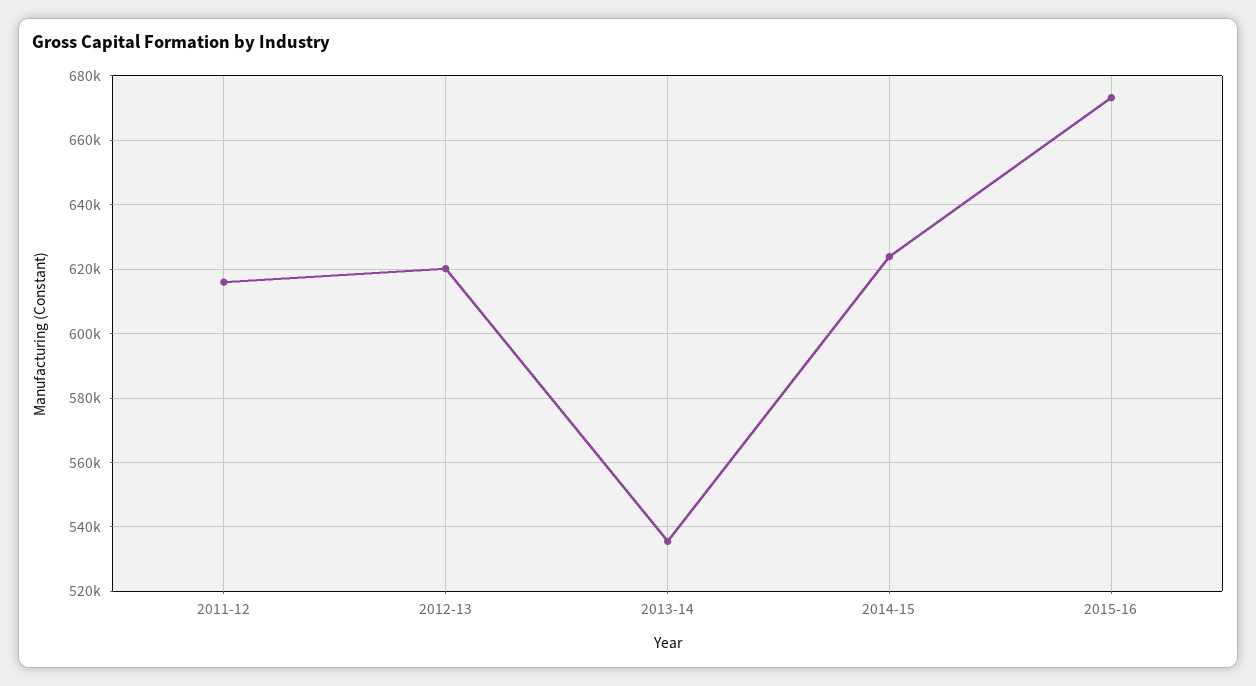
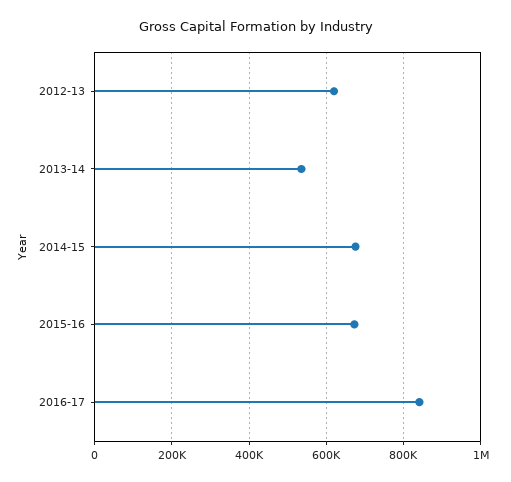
2011-12: 616000 -> none
2014-15: 624000 -> 680000
2016-17: none -> 840000

